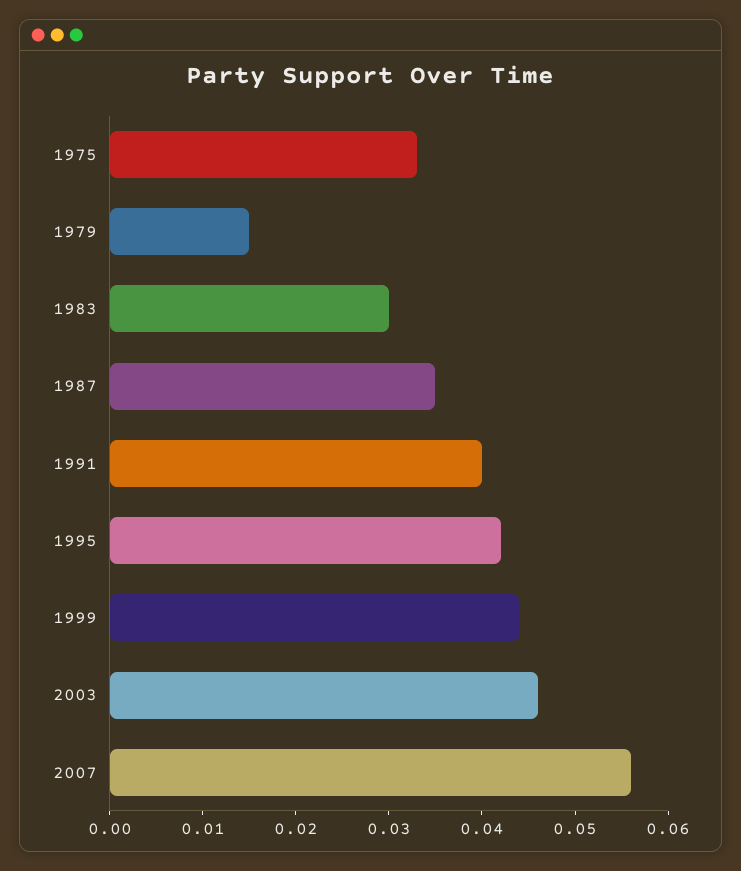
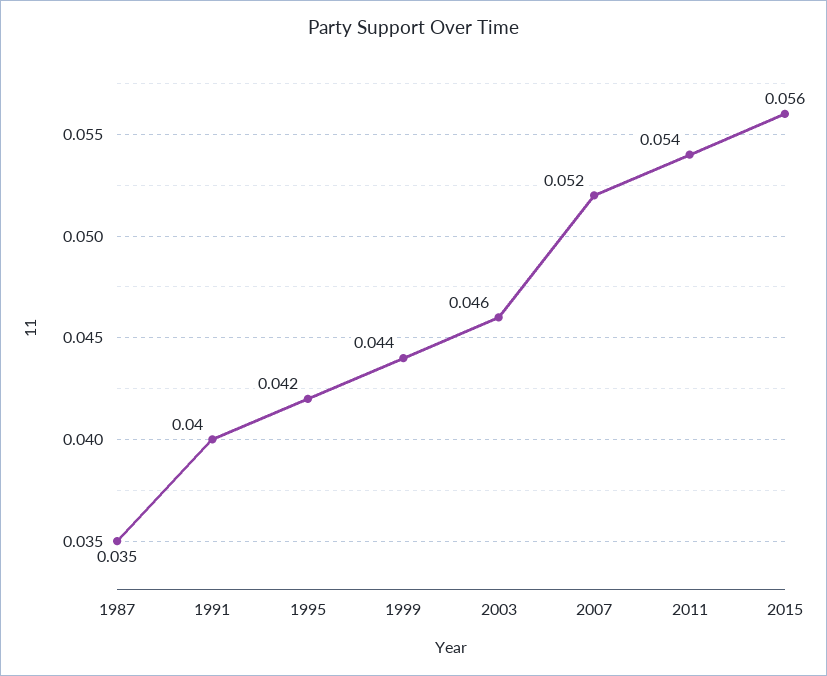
1975: 0.033 -> none
1979: 0.015 -> none
1983: 0.03 -> none
2007: 0.056 -> 0.052
2011: none -> 0.054
2015: none -> 0.056

